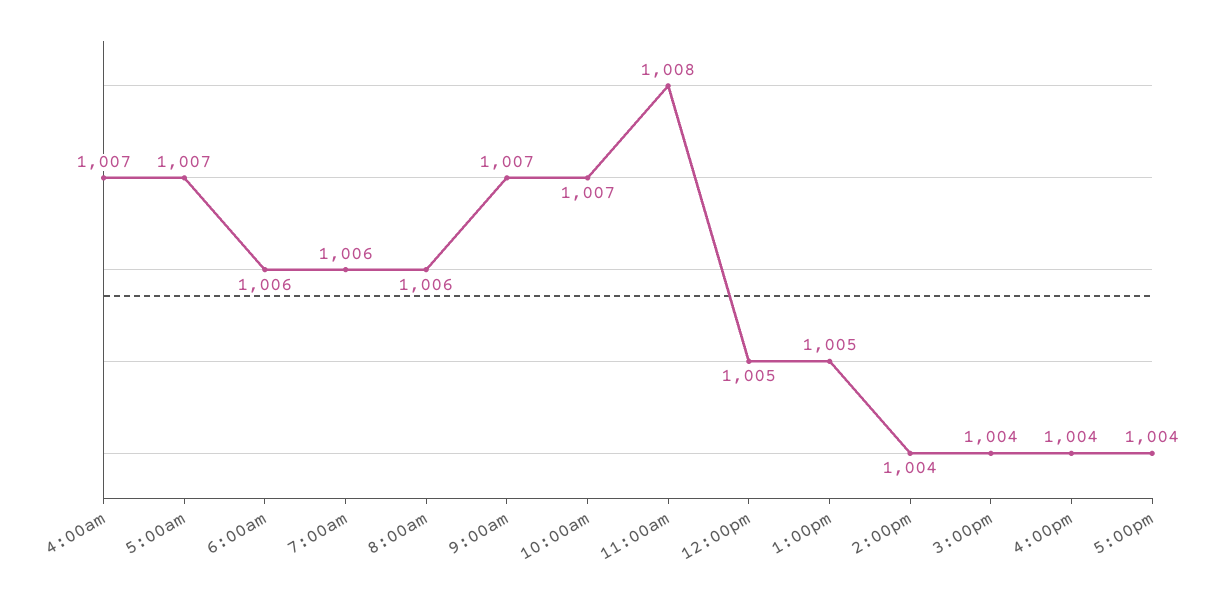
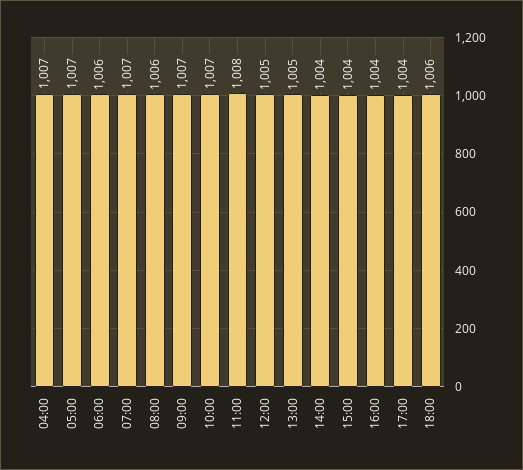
7:00am: 1006 -> 1007
18:00: none -> 1006

